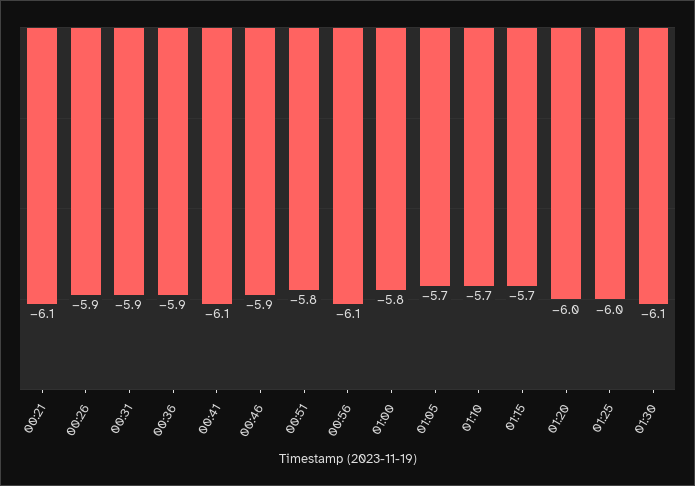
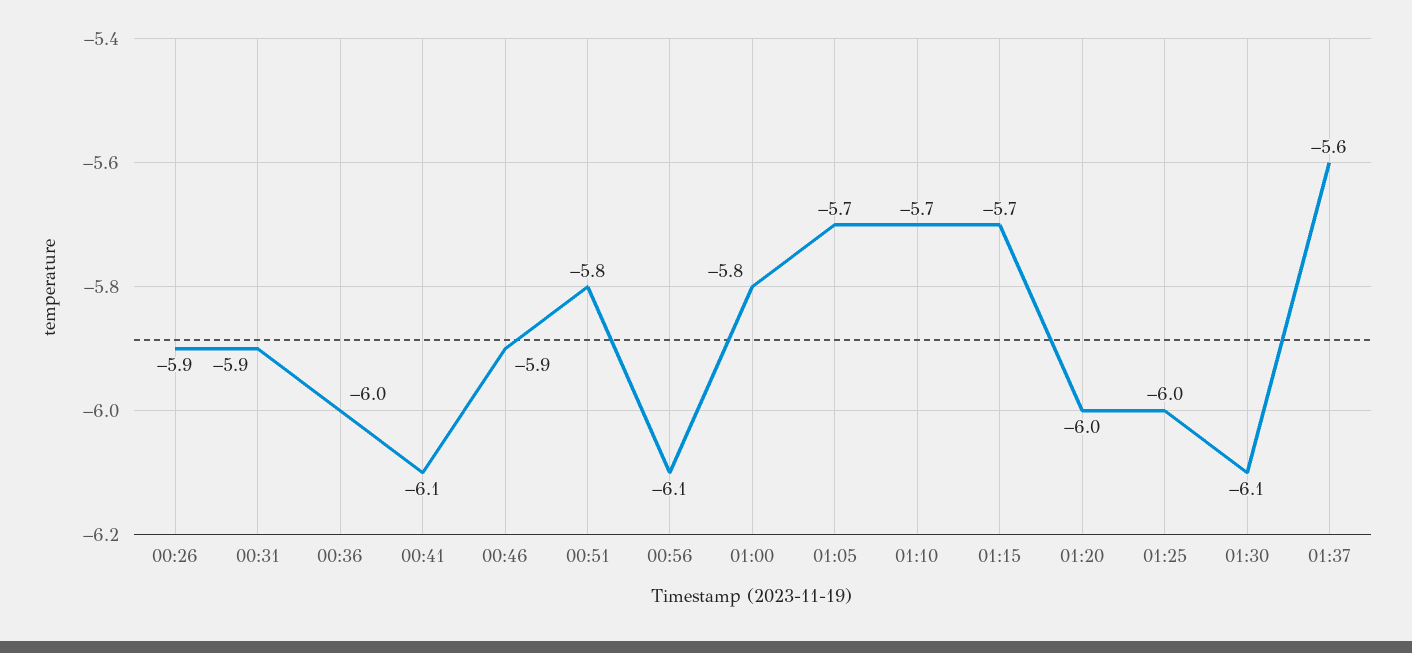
00:21: -6.1 -> none
00:36: -5.9 -> -6
01:37: none -> -5.6

